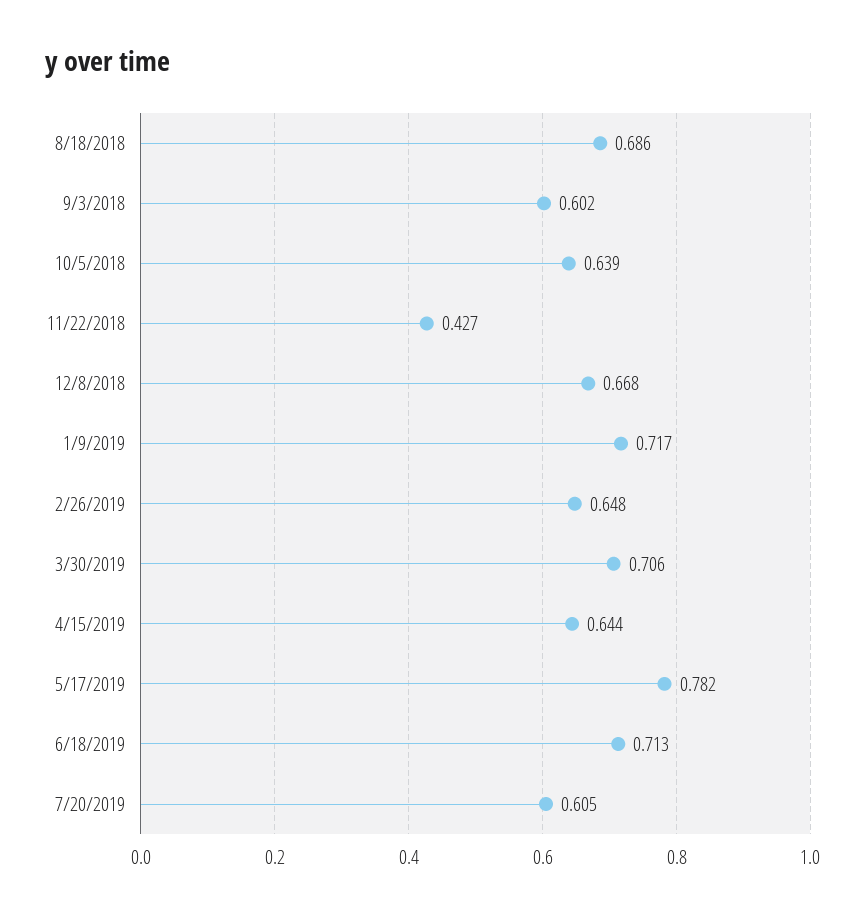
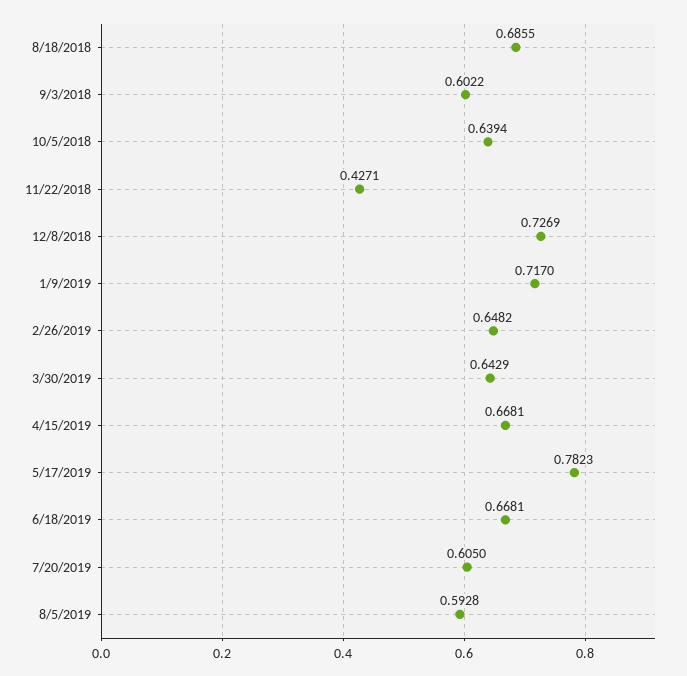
12/8/2018: 0.668 -> 0.7269
3/30/2019: 0.706 -> 0.6429
4/15/2019: 0.644 -> 0.6681
6/18/2019: 0.713 -> 0.6681
8/5/2019: none -> 0.5928

